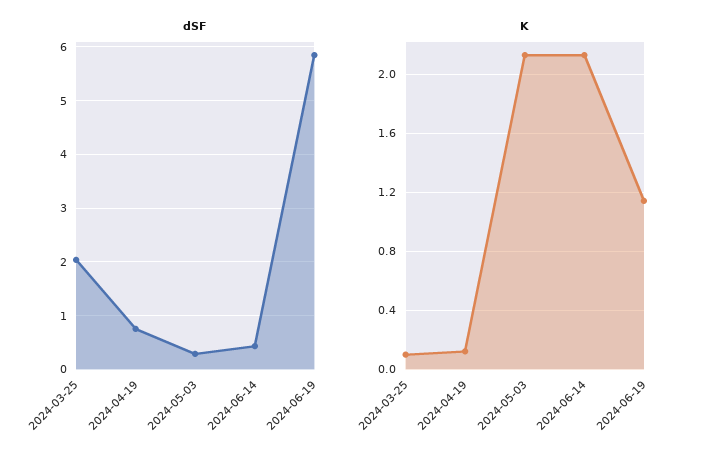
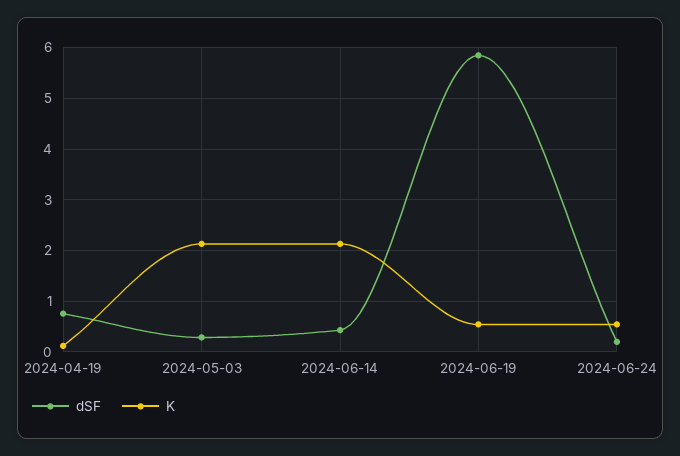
dSF, 2024-03-25: 2 -> none
K, 2024-03-25: 0.1 -> none
K, 2024-06-19: 1.15 -> 0.6
dSF, 2024-06-24: none -> 0.2
K, 2024-06-24: none -> 0.6

